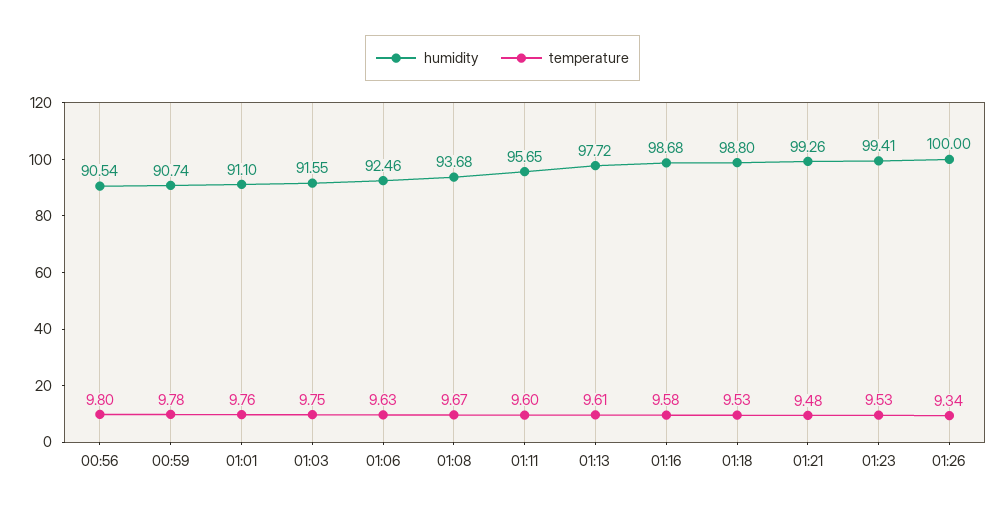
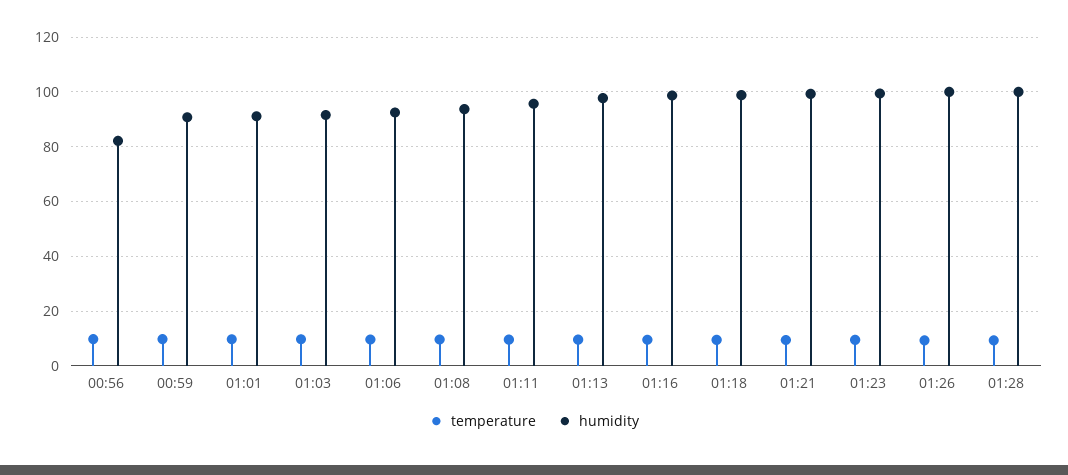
humidity, 00:56: 90.54 -> 82.5
temperature, 01:28: none -> 10
humidity, 01:28: none -> 100

